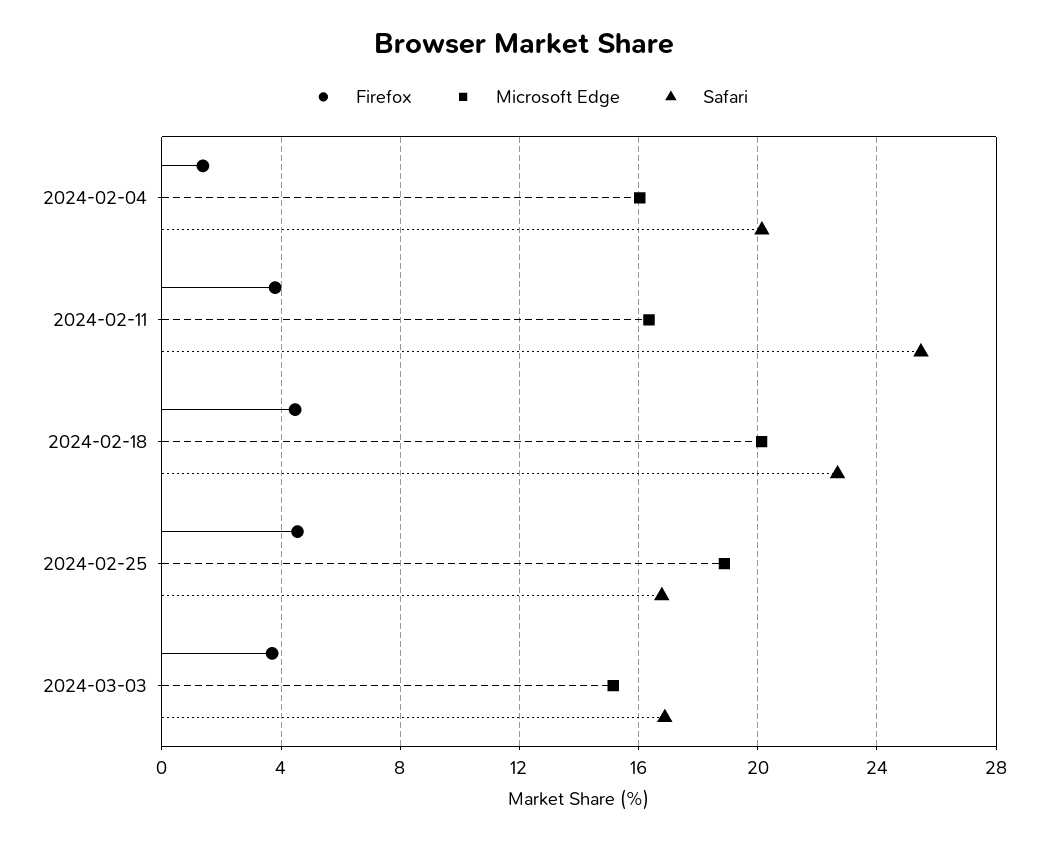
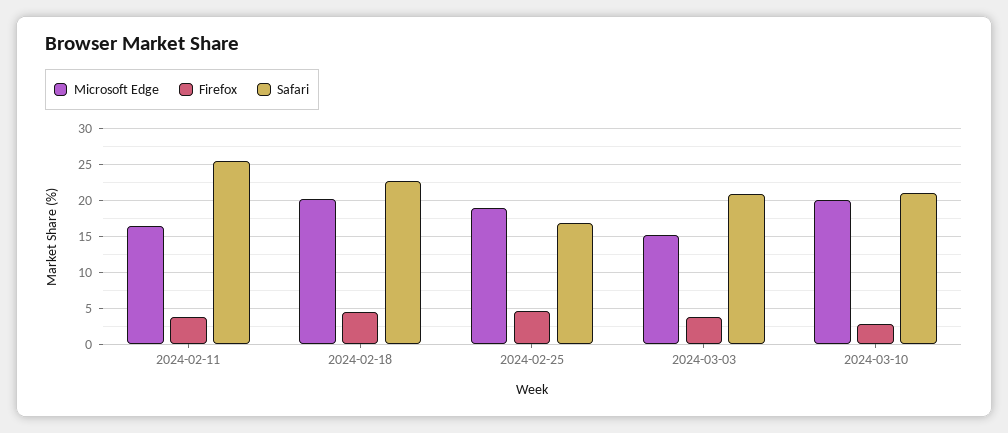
Firefox, 2024-02-04: 1.5 -> none
Microsoft Edge, 2024-02-04: 16 -> none
Safari, 2024-02-04: 20 -> none
Safari, 2024-03-03: 17 -> 21
Microsoft Edge, 2024-03-10: none -> 20
Firefox, 2024-03-10: none -> 3
Safari, 2024-03-10: none -> 21

